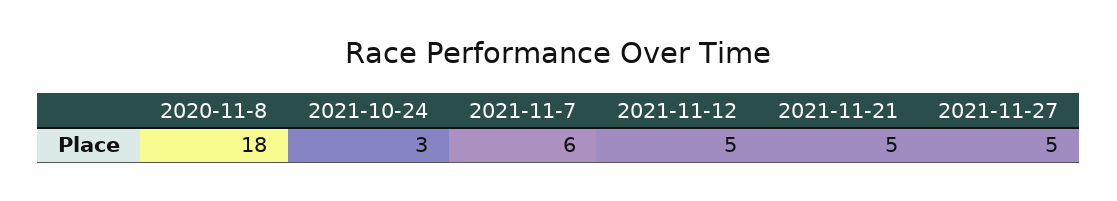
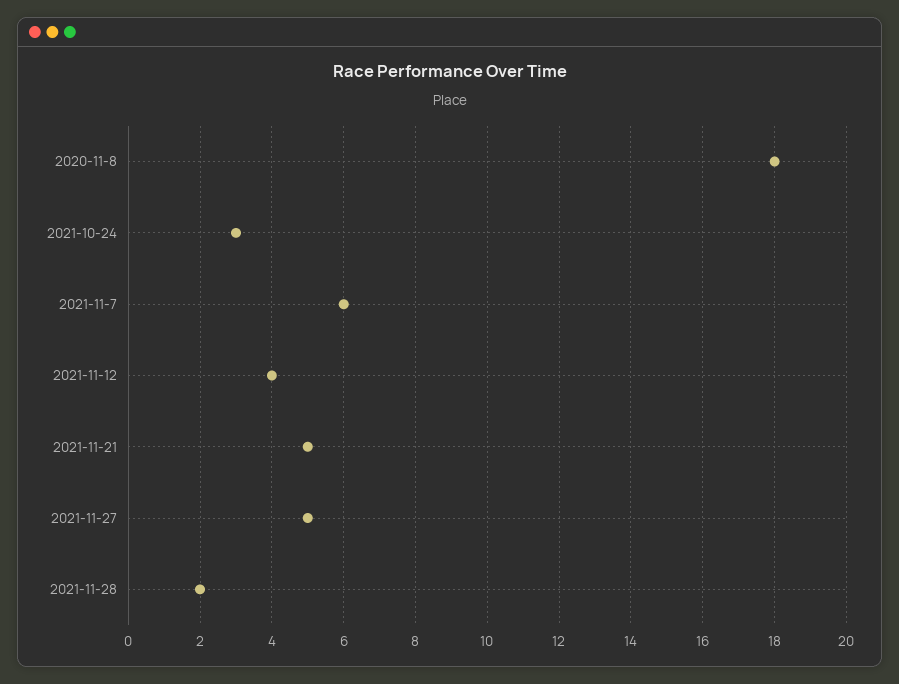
2021-11-12: 5 -> 4
2021-11-28: none -> 2

